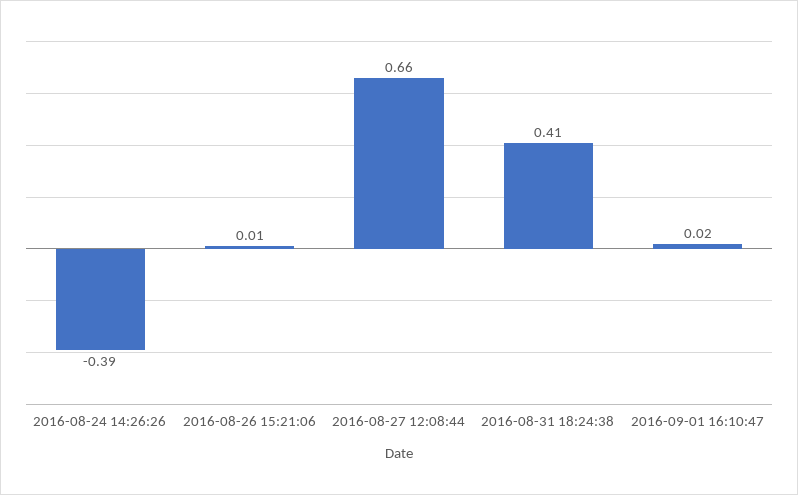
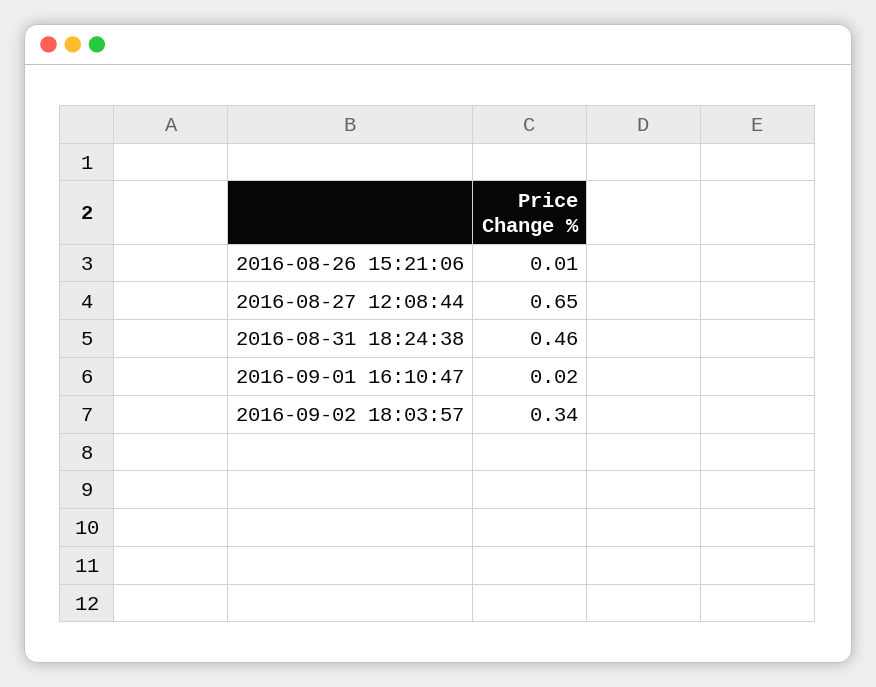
2016-08-24 14:26:26: -0.39 -> none
2016-08-27 12:08:44: 0.66 -> 0.65
2016-08-31 18:24:38: 0.41 -> 0.46
2016-09-02 18:03:57: none -> 0.34

